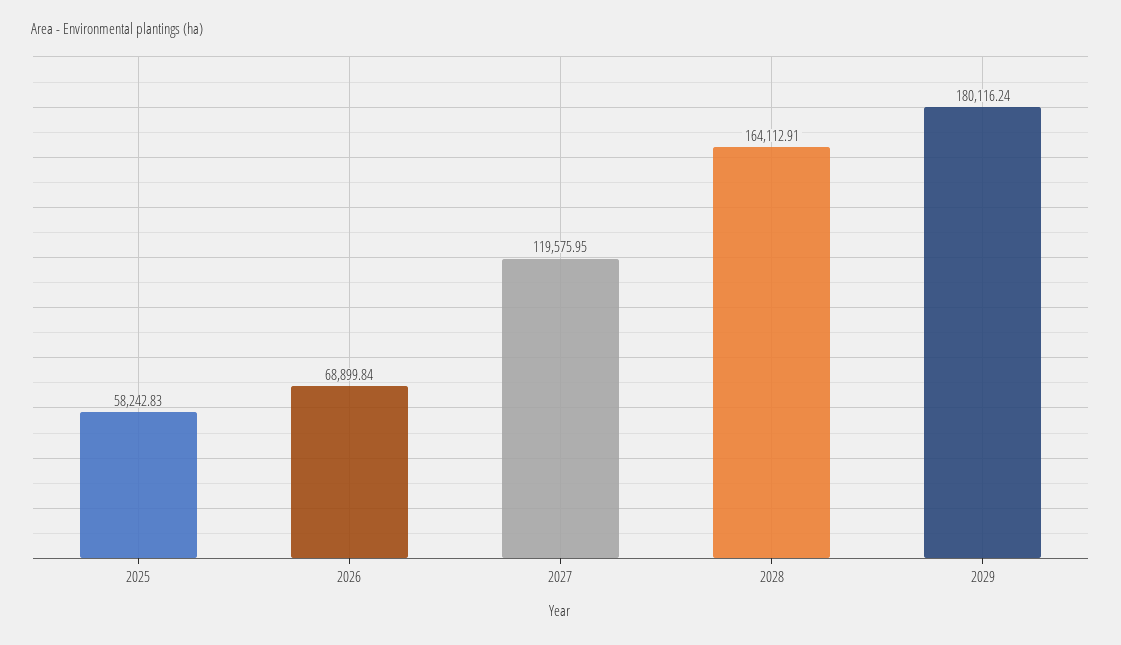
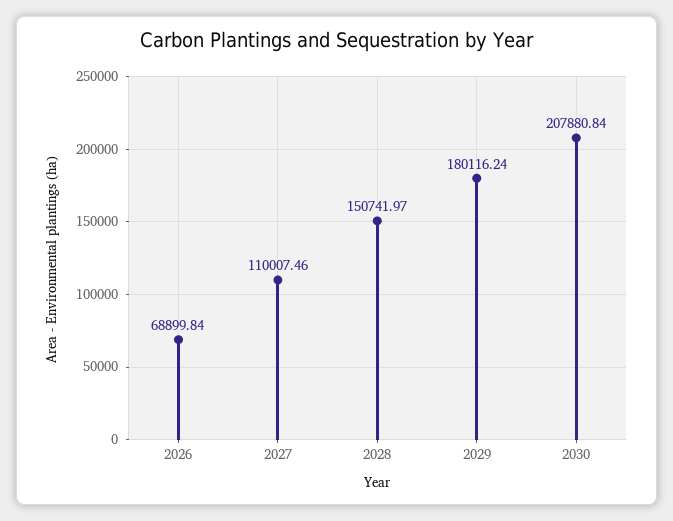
2025: 58242.83 -> none
2027: 119575.95 -> 110007.46
2028: 164112.91 -> 150741.97
2030: none -> 207880.84

